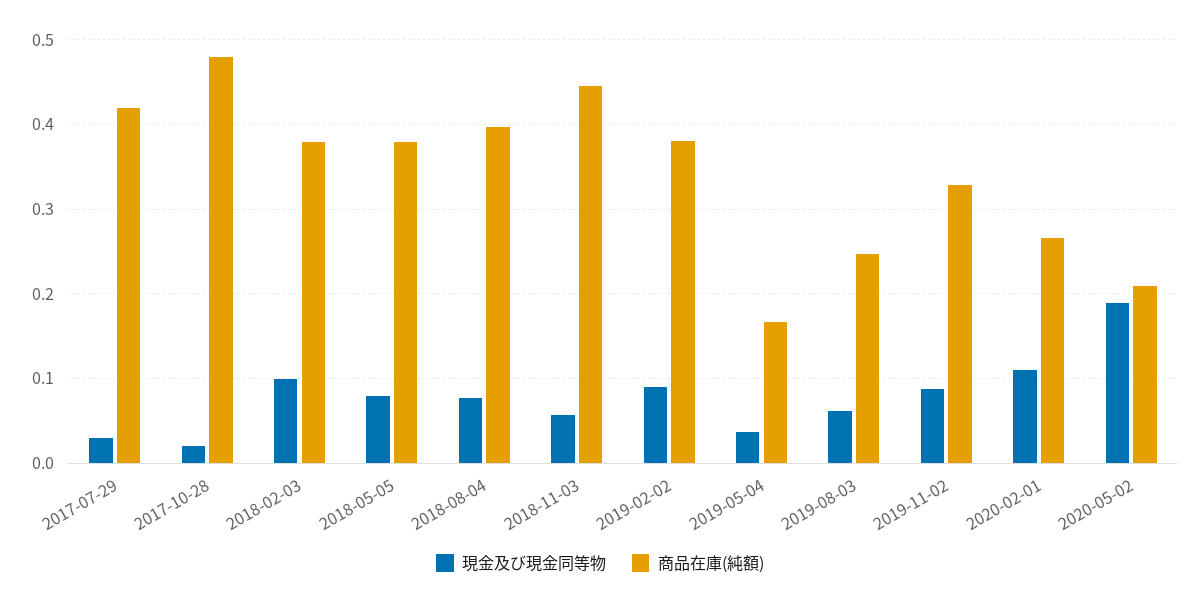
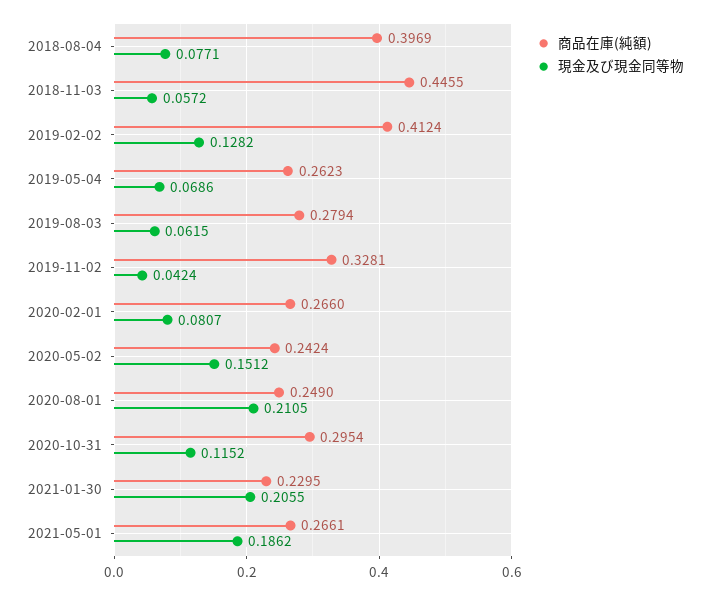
現金及び現金同等物, 2017-07-29: 0.03 -> none
商品在庫(純額), 2017-07-29: 0.42 -> none
現金及び現金同等物, 2017-10-28: 0.02 -> none
商品在庫(純額), 2017-10-28: 0.48 -> none
現金及び現金同等物, 2018-02-03: 0.1 -> none
商品在庫(純額), 2018-02-03: 0.38 -> none
現金及び現金同等物, 2018-05-05: 0.08 -> none
商品在庫(純額), 2018-05-05: 0.38 -> none
現金及び現金同等物, 2019-02-02: 0.09 -> 0.1282
商品在庫(純額), 2019-02-02: 0.38 -> 0.4124
現金及び現金同等物, 2019-05-04: 0.04 -> 0.0686
商品在庫(純額), 2019-05-04: 0.17 -> 0.2623
商品在庫(純額), 2019-08-03: 0.25 -> 0.2794
現金及び現金同等物, 2019-11-02: 0.09 -> 0.0424
現金及び現金同等物, 2020-02-01: 0.11 -> 0.0807
現金及び現金同等物, 2020-05-02: 0.19 -> 0.1512
商品在庫(純額), 2020-05-02: 0.21 -> 0.2424
商品在庫(純額), 2020-08-01: none -> 0.249
現金及び現金同等物, 2020-08-01: none -> 0.2105
商品在庫(純額), 2020-10-31: none -> 0.2954
現金及び現金同等物, 2020-10-31: none -> 0.1152
商品在庫(純額), 2021-01-30: none -> 0.2295
現金及び現金同等物, 2021-01-30: none -> 0.2055
商品在庫(純額), 2021-05-01: none -> 0.2661
現金及び現金同等物, 2021-05-01: none -> 0.1862

